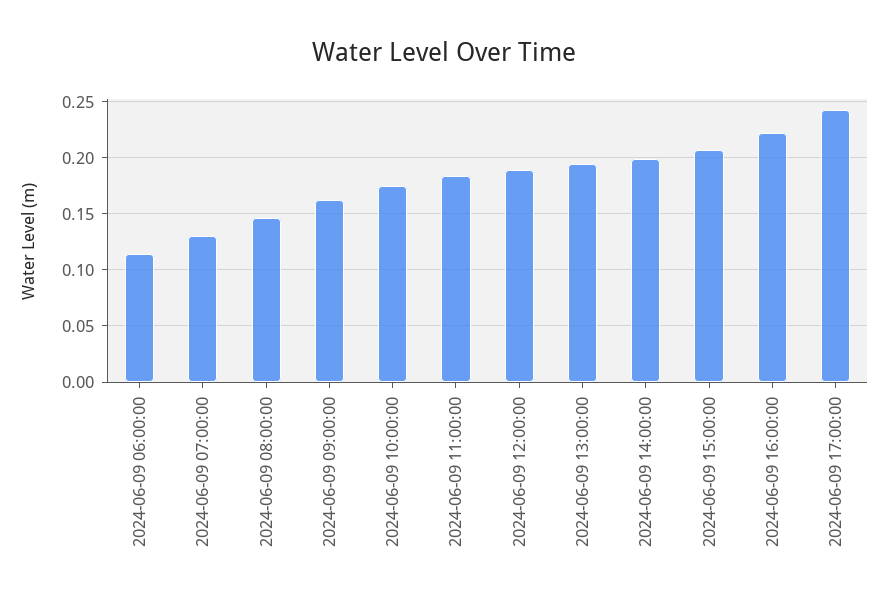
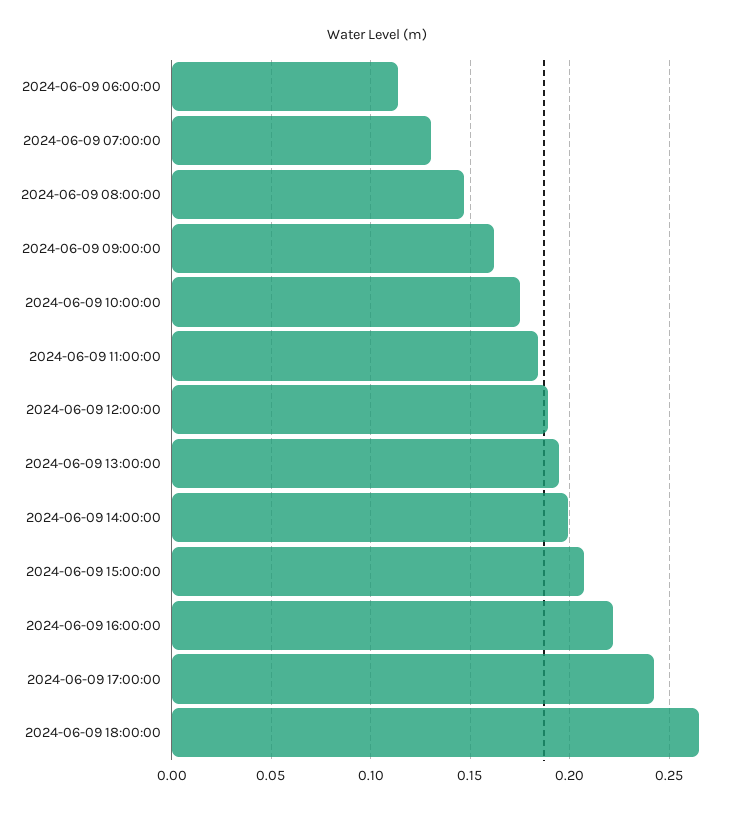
2024-06-09 18:00:00: none -> 0.265

